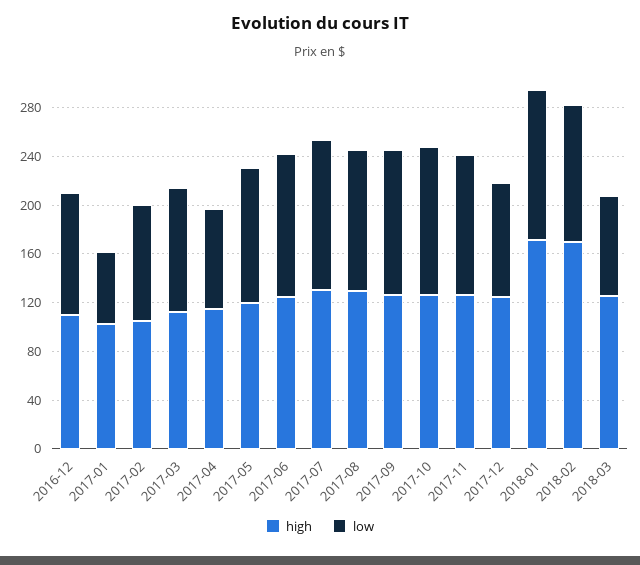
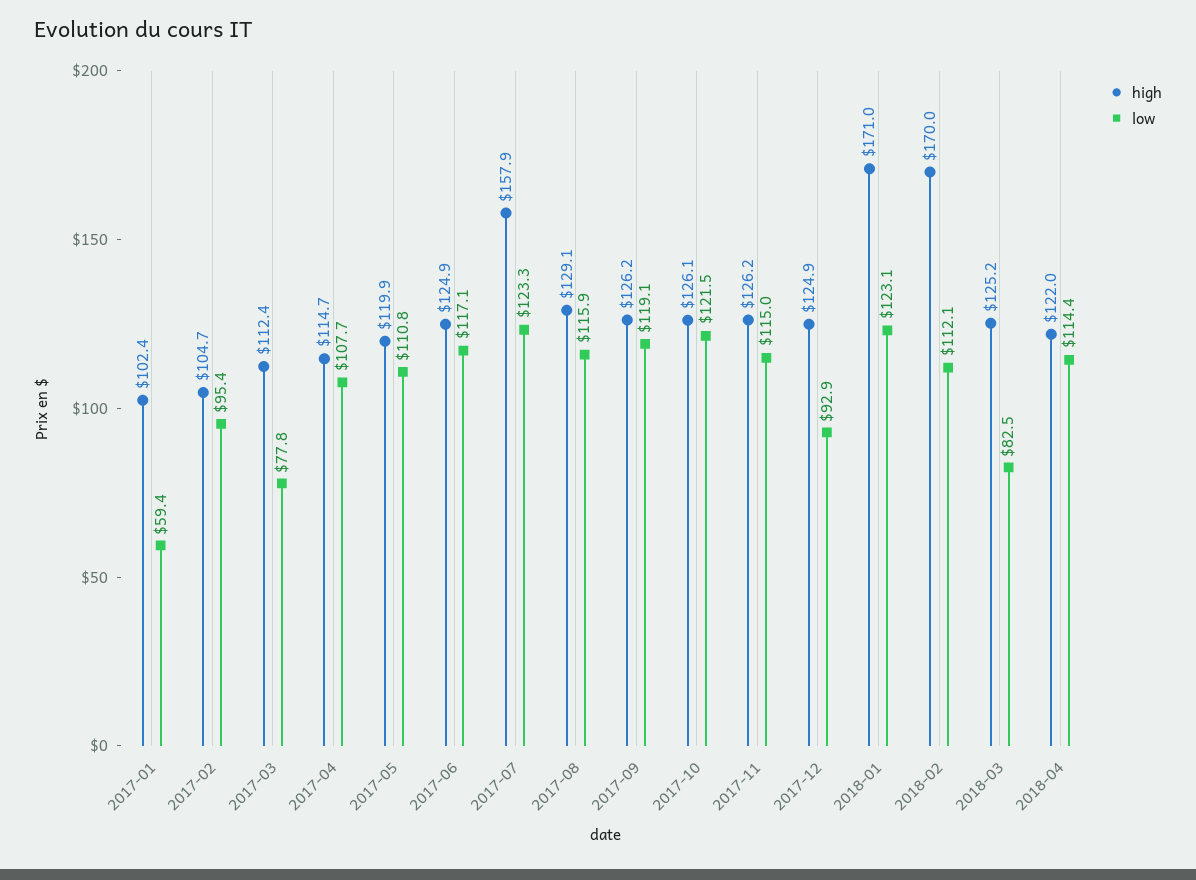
high, 2016-12: 110 -> none
low, 2016-12: 100 -> none
low, 2017-03: 100 -> 77.8
low, 2017-04: 80 -> 107.7
high, 2017-07: 130 -> 157.9
high, 2018-04: none -> 122
low, 2018-04: none -> 114.4

